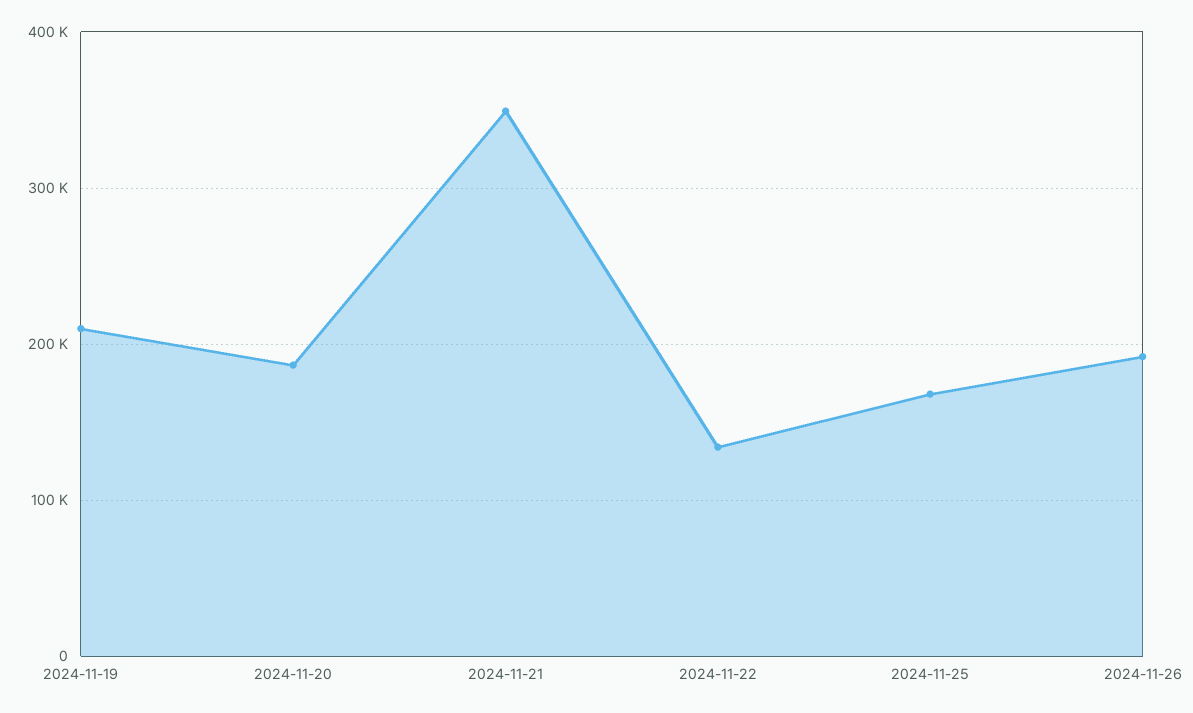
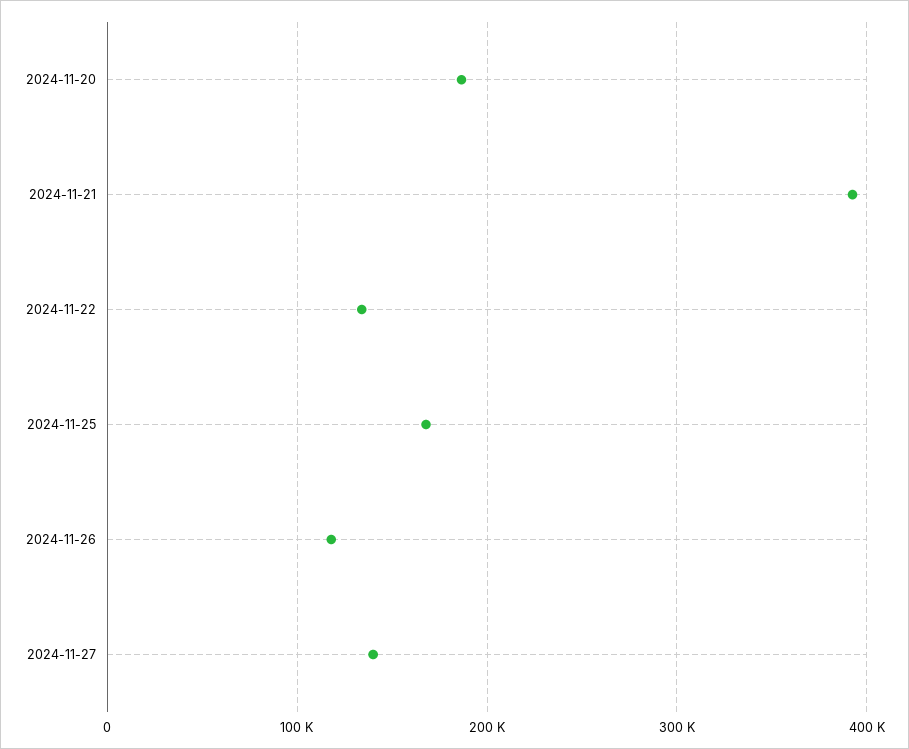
2024-11-19: 210000 -> none
2024-11-21: 350000 -> 390000
2024-11-26: 190000 -> 120000
2024-11-27: none -> 140000

